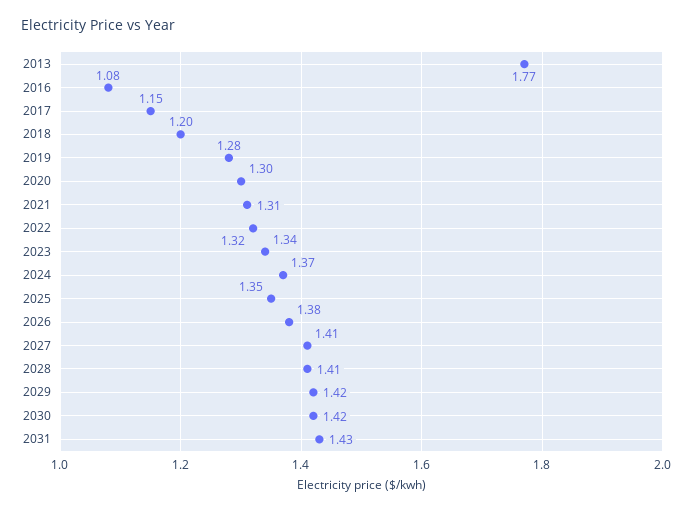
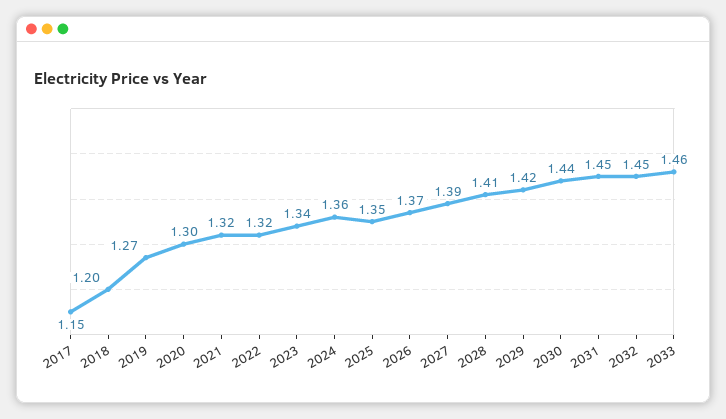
2013: 1.77 -> none
2016: 1.08 -> none
2019: 1.28 -> 1.27
2021: 1.31 -> 1.32
2024: 1.37 -> 1.36
2026: 1.38 -> 1.37
2027: 1.41 -> 1.39
2030: 1.42 -> 1.44
2031: 1.43 -> 1.45
2032: none -> 1.45
2033: none -> 1.46

